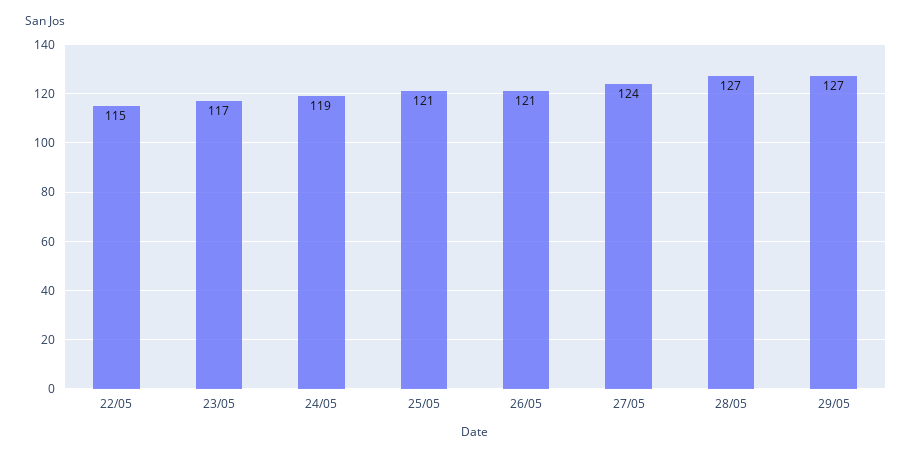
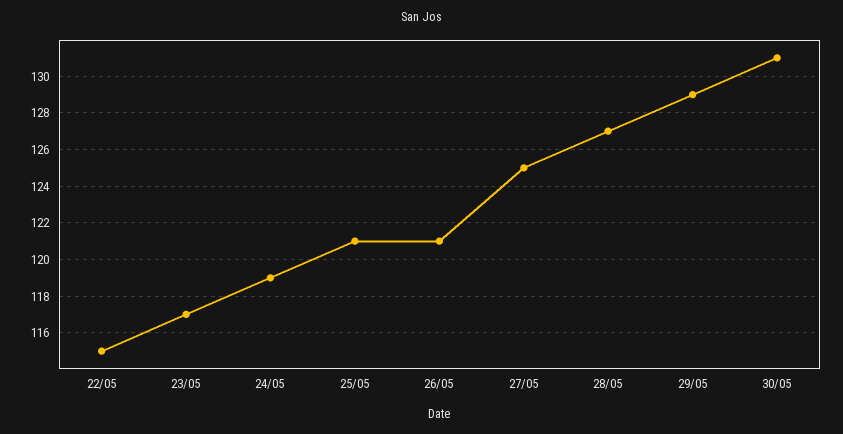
27/05: 124 -> 125
29/05: 127 -> 129
30/05: none -> 131

